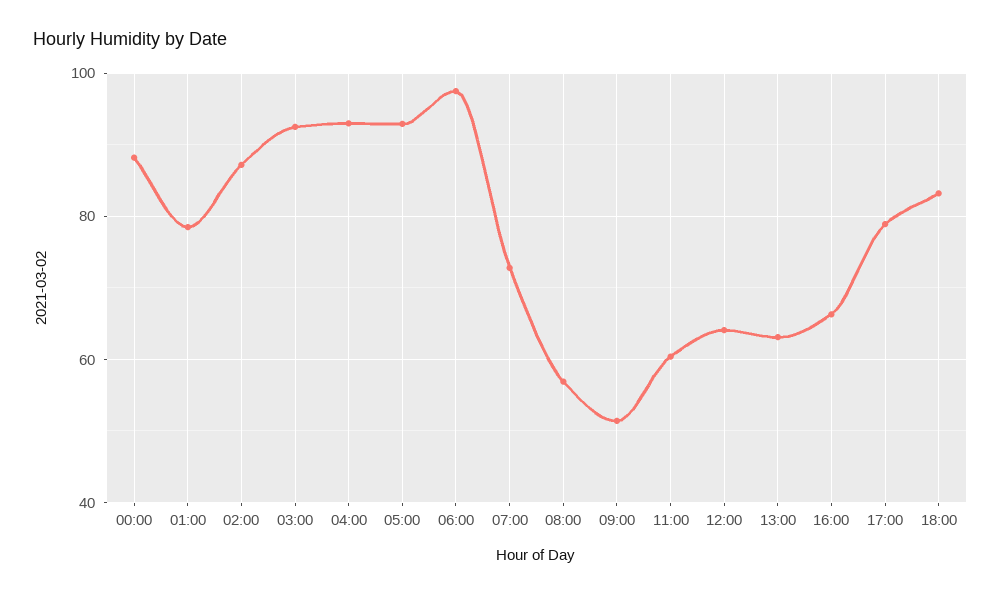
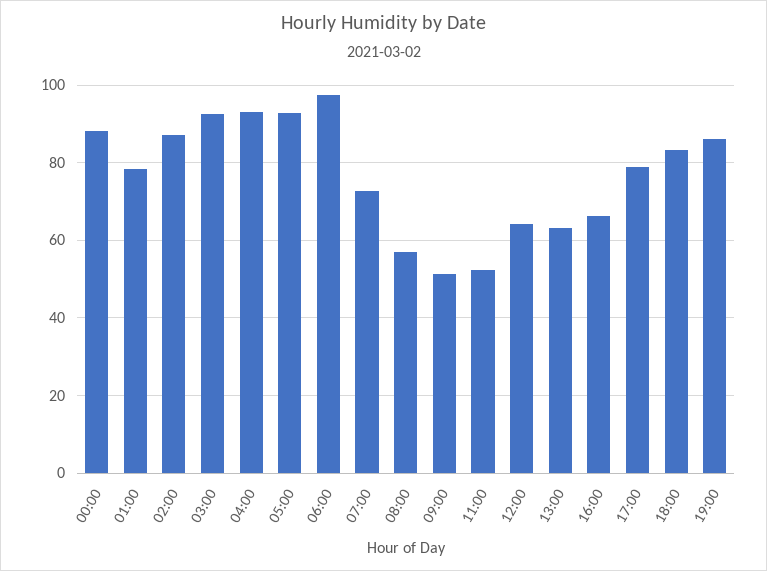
11:00: 60 -> 52
19:00: none -> 86

